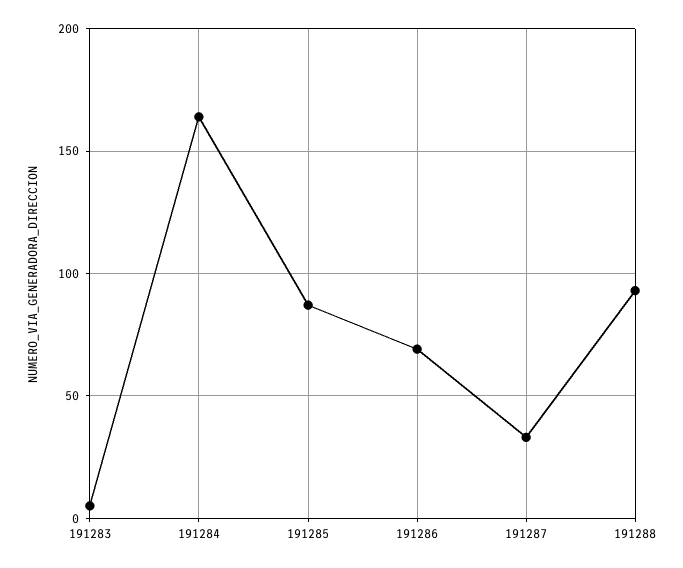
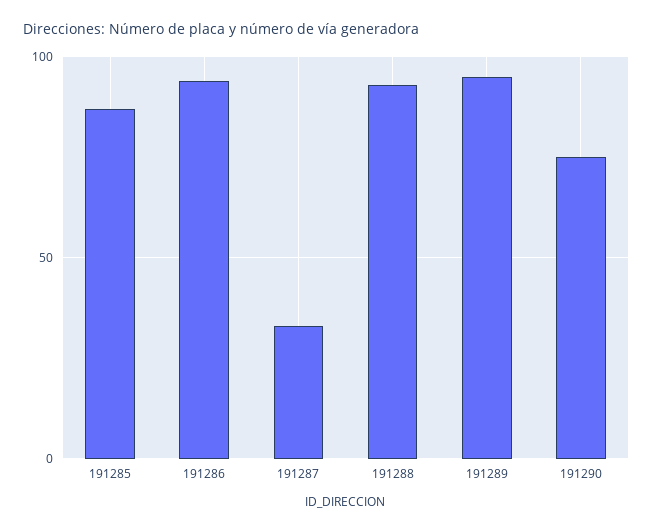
191283: 5 -> none
191284: 165 -> none
191286: 70 -> 95
191289: none -> 95
191290: none -> 75

